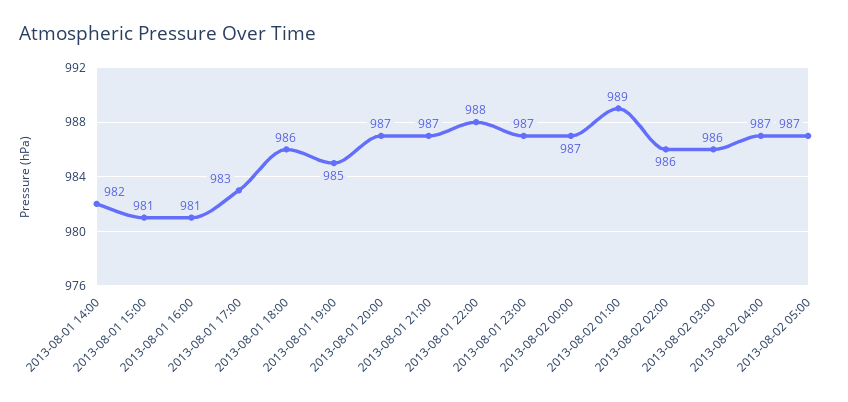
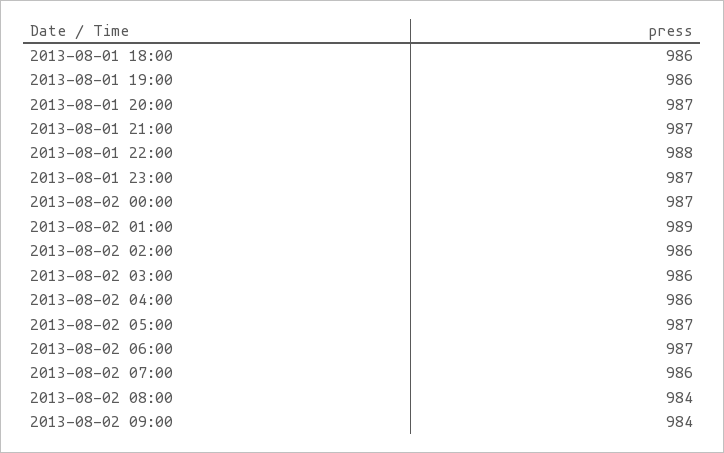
2013-08-01 14:00: 982 -> none
2013-08-01 15:00: 981 -> none
2013-08-01 16:00: 981 -> none
2013-08-01 17:00: 983 -> none
2013-08-01 19:00: 985 -> 986
2013-08-02 04:00: 987 -> 986
2013-08-02 06:00: none -> 987
2013-08-02 07:00: none -> 986
2013-08-02 08:00: none -> 984
2013-08-02 09:00: none -> 984

